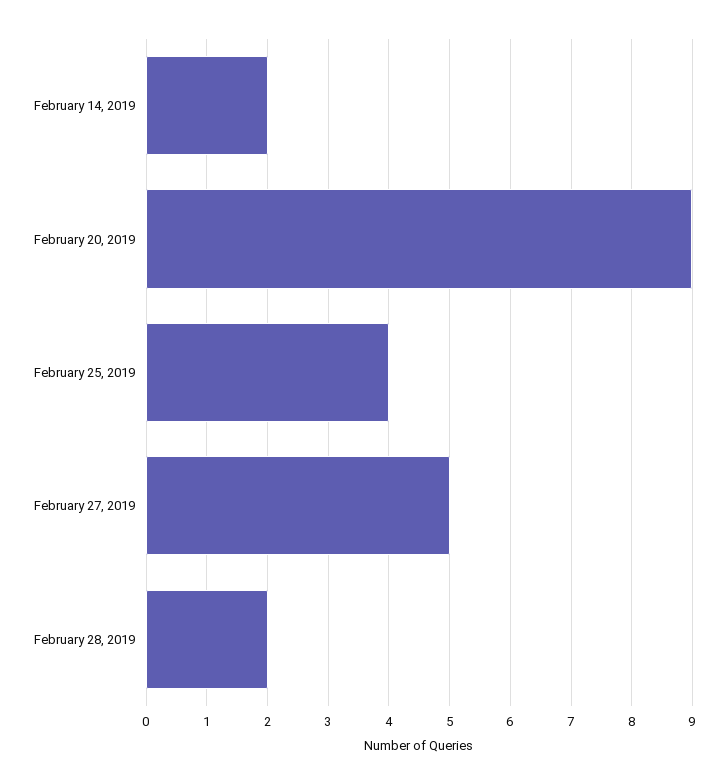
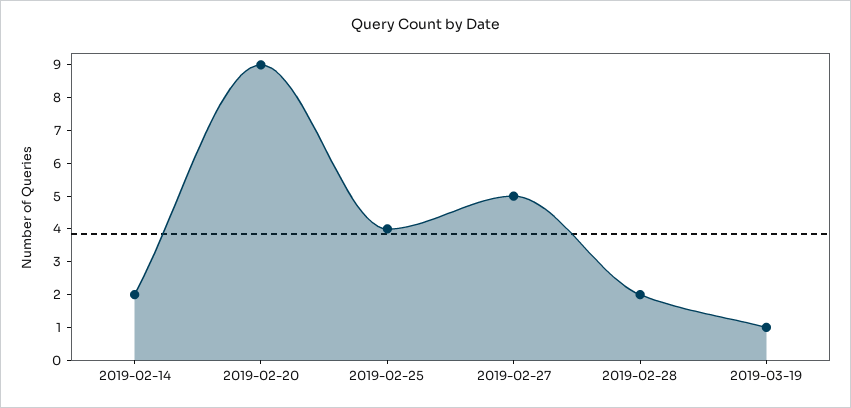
2019-03-19: none -> 1

